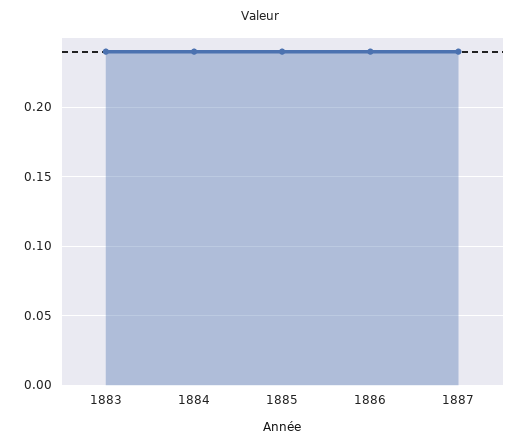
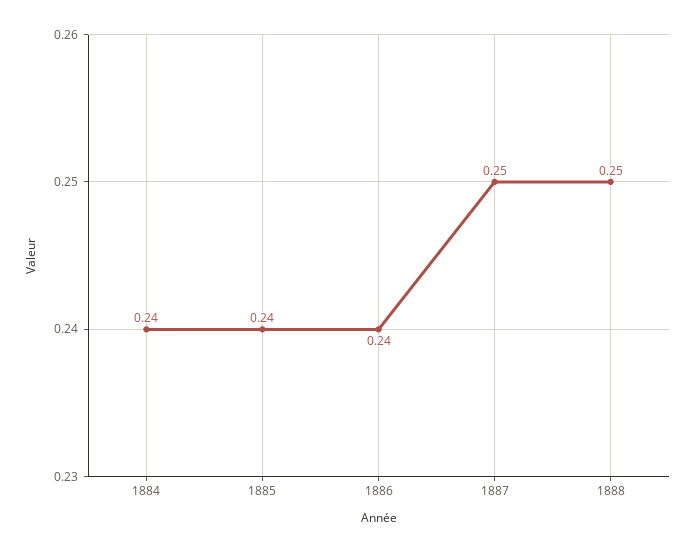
1883: 0.24 -> none
1887: 0.24 -> 0.25
1888: none -> 0.25

